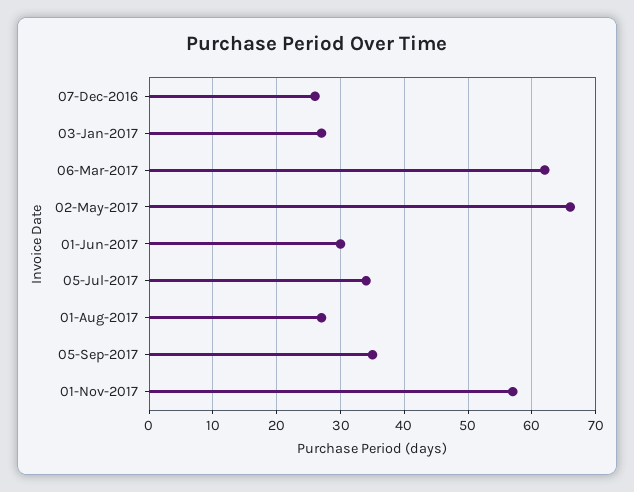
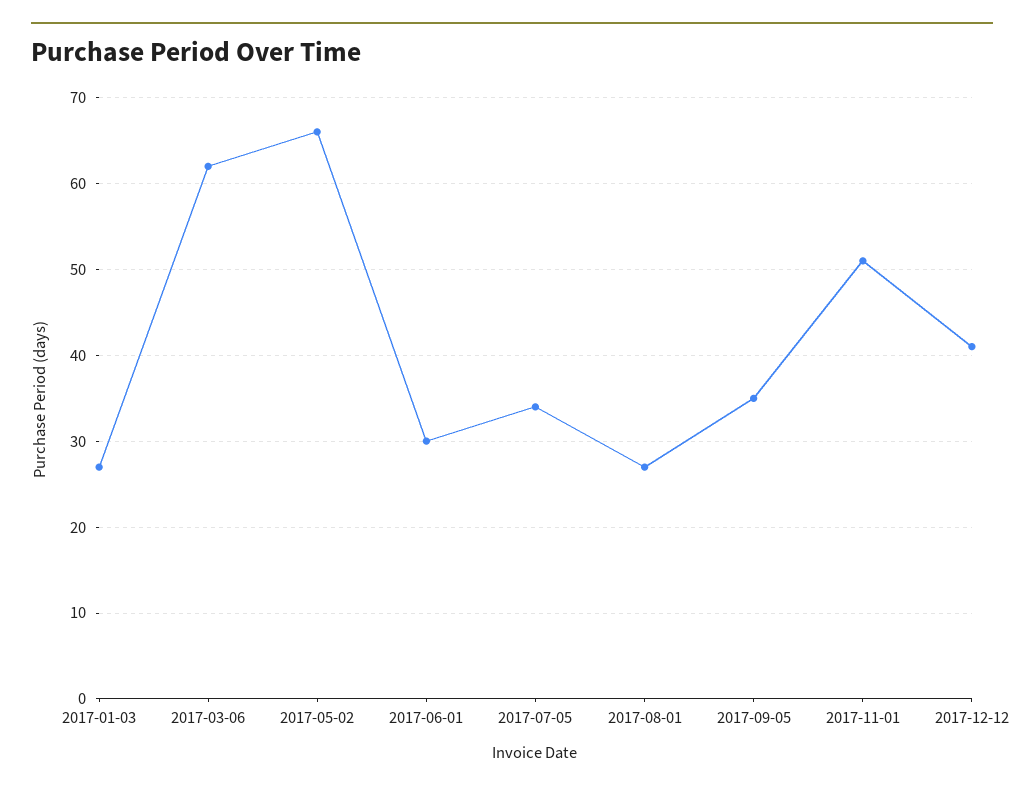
07-Dec-2016: 26 -> none
01-Nov-2017: 57 -> 51
2017-12-12: none -> 41

